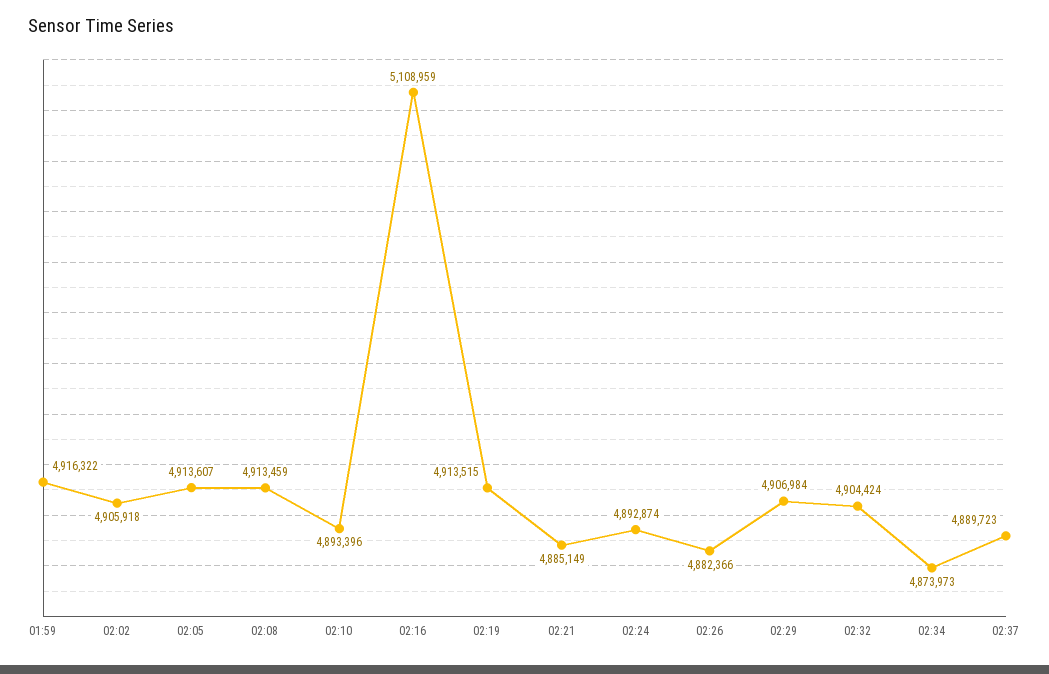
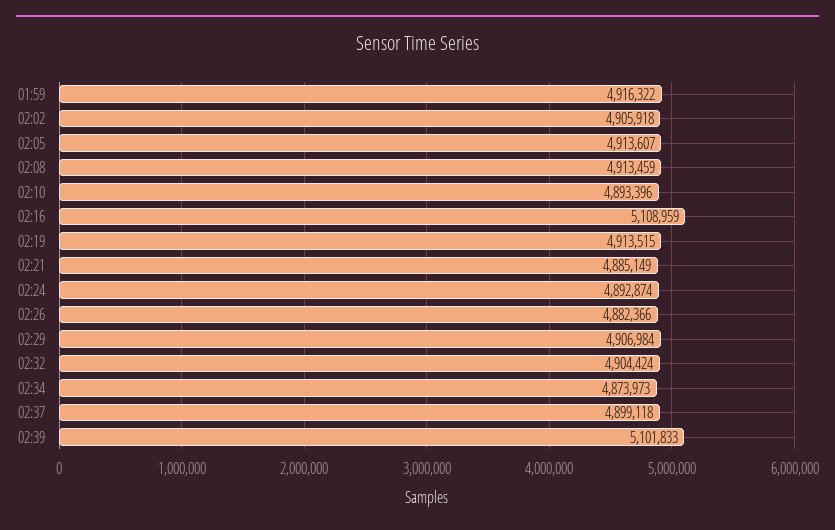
02:37: 4889723 -> 4899118
02:39: none -> 5101833

